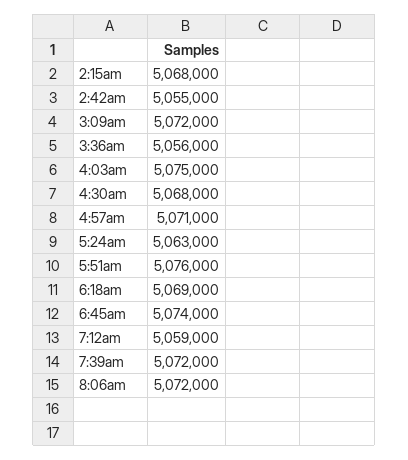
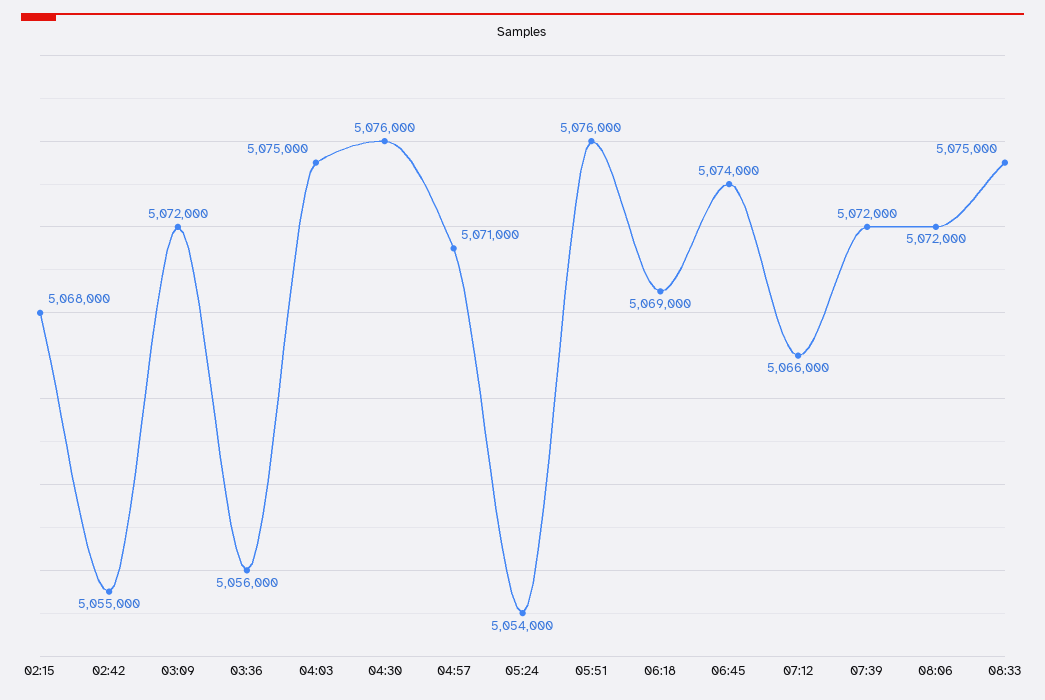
4:30am: 5068000 -> 5076000
5:24am: 5063000 -> 5054000
7:12am: 5059000 -> 5066000
08:33: none -> 5075000

